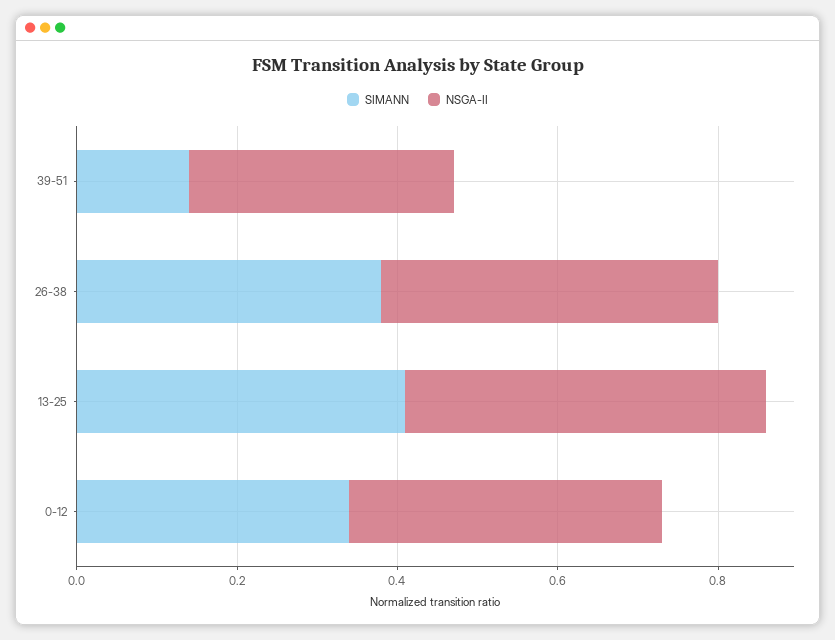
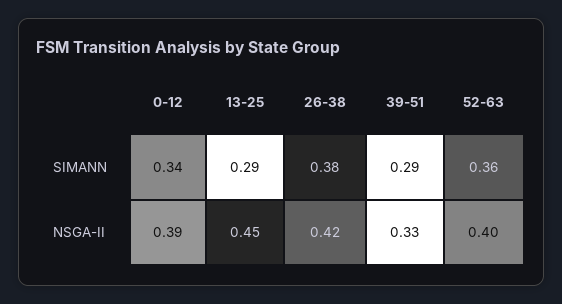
SIMANN, 39-51: 0.15 -> 0.29
SIMANN, 13-25: 0.4 -> 0.29
SIMANN, 52-63: none -> 0.36
NSGA-II, 52-63: none -> 0.4

